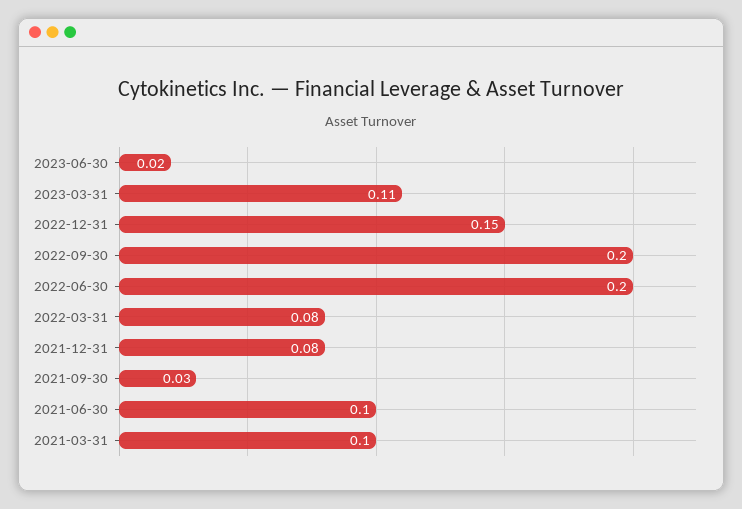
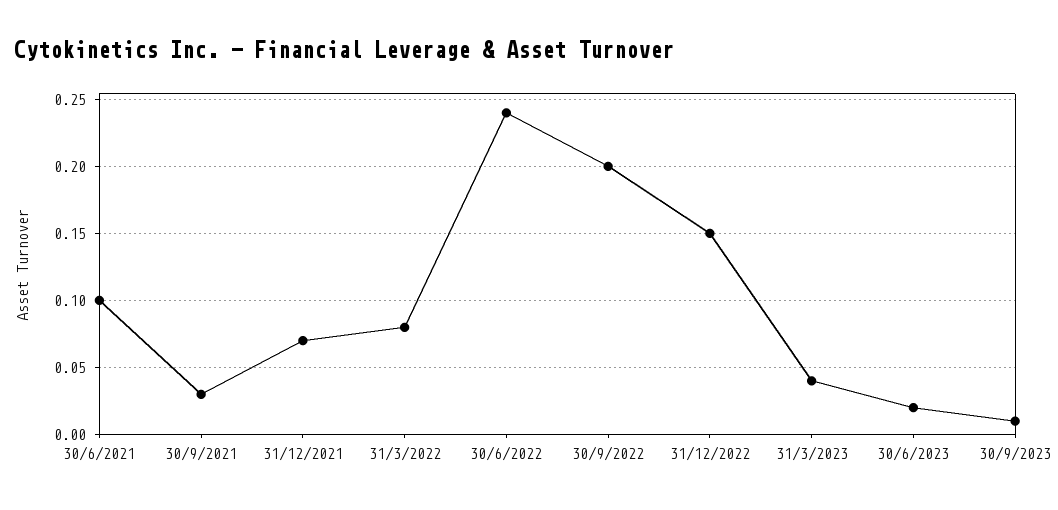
2023-03-31: 0.11 -> 0.04
2022-06-30: 0.2 -> 0.24
2021-12-31: 0.08 -> 0.07
2021-03-31: 0.1 -> none
30/9/2023: none -> 0.01

